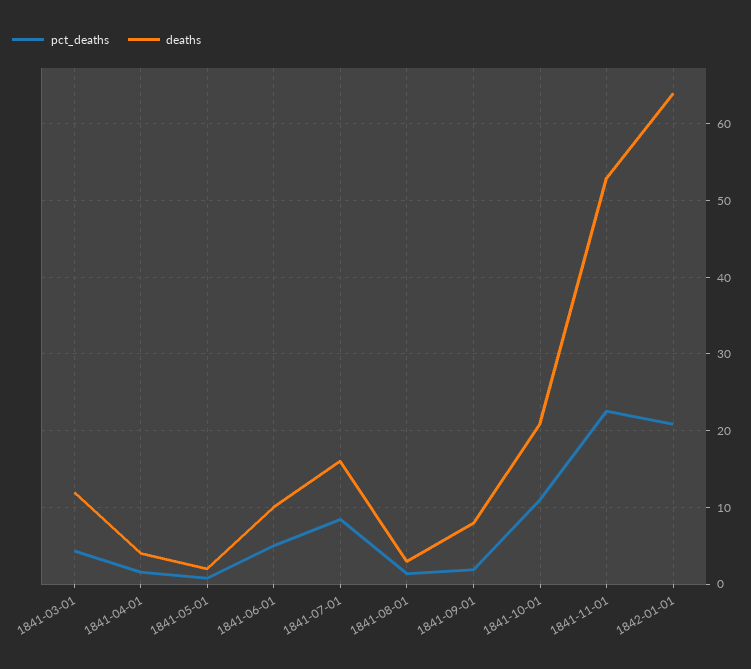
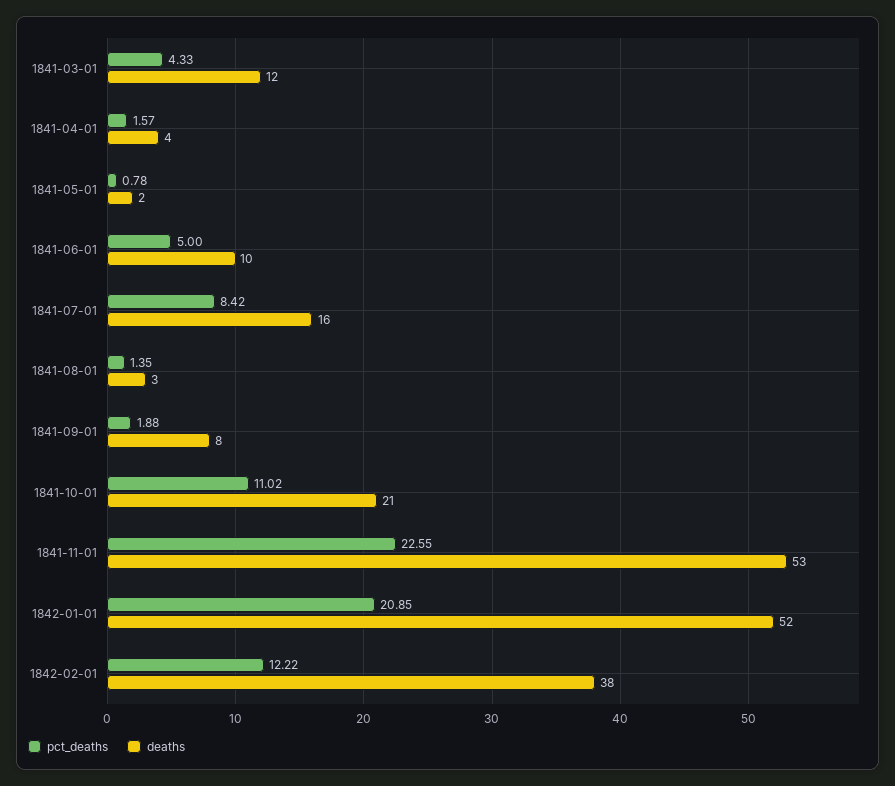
deaths, 1842-01-01: 64 -> 52
pct_deaths, 1842-02-01: none -> 12.22
deaths, 1842-02-01: none -> 38

